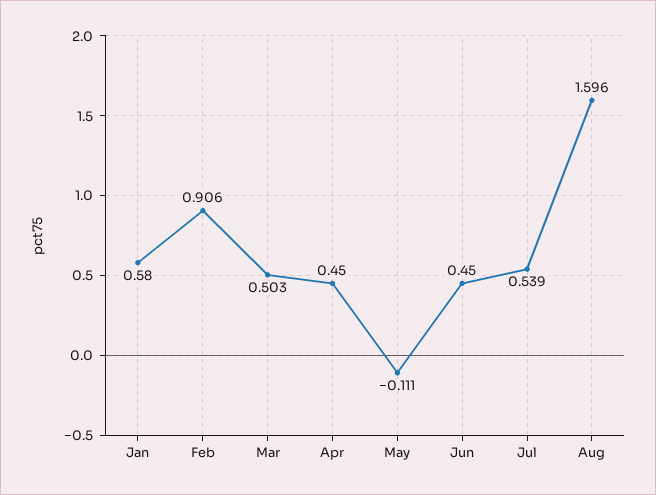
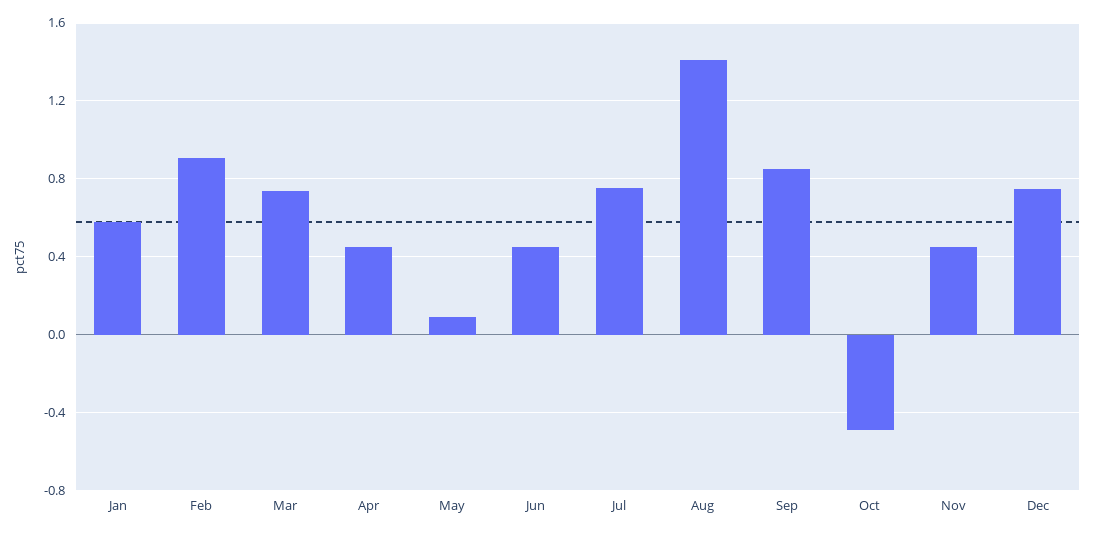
Mar: 0.503 -> 0.75
May: -0.111 -> 0.1
Jul: 0.539 -> 0.75
Aug: 1.596 -> 1.4
Sep: none -> 0.85
Oct: none -> -0.5
Nov: none -> 0.45
Dec: none -> 0.75

